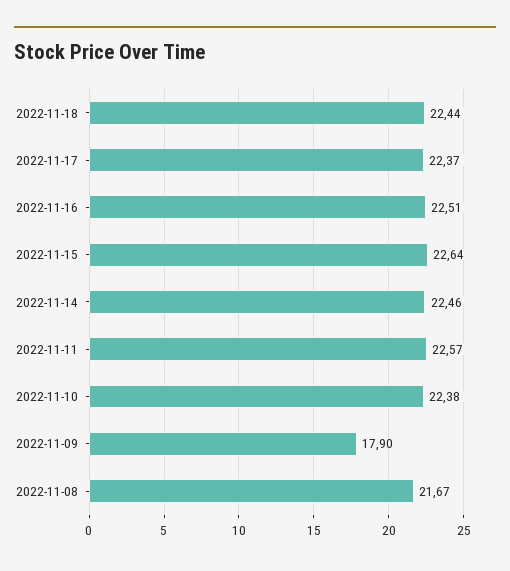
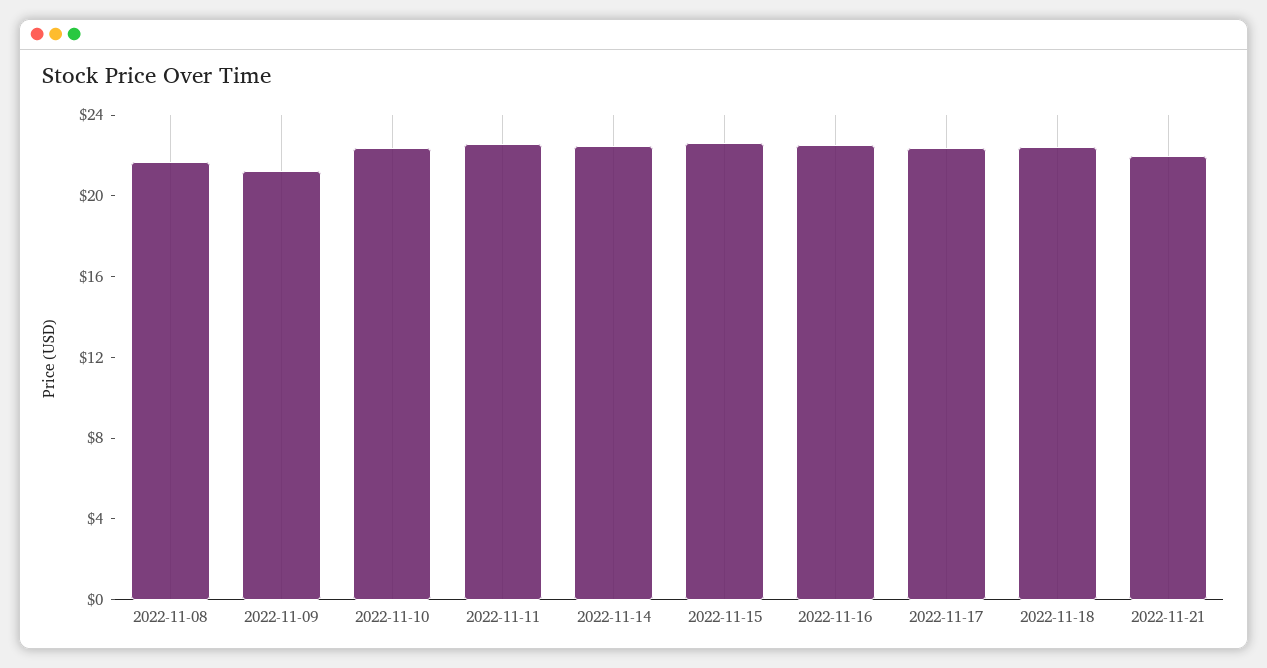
2022-11-09: 17.9 -> 21
2022-11-21: none -> 22

